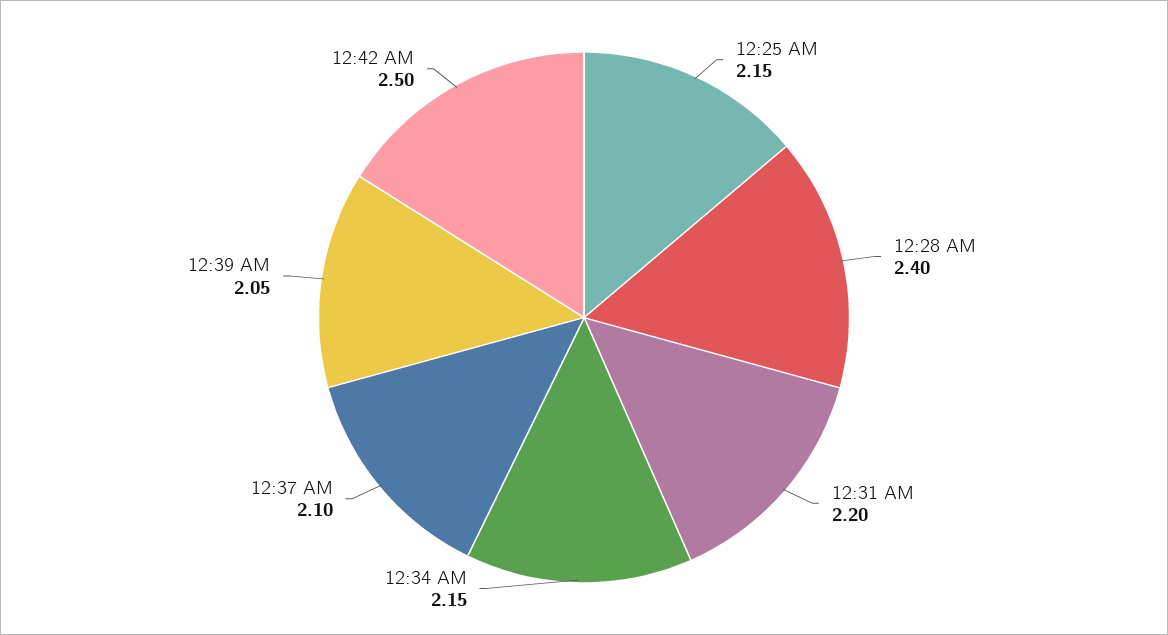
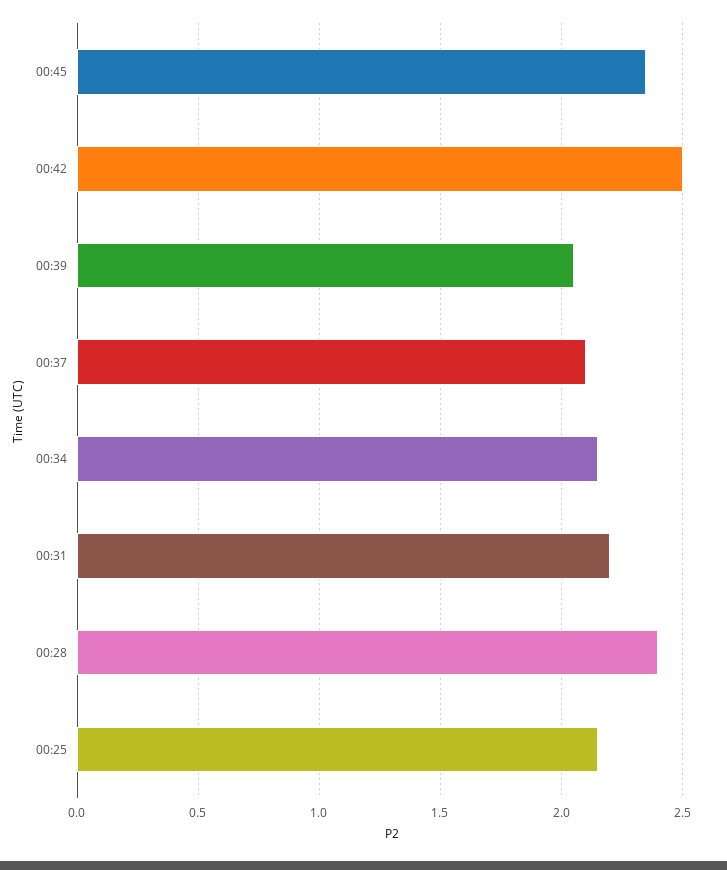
00:45: none -> 2.35

